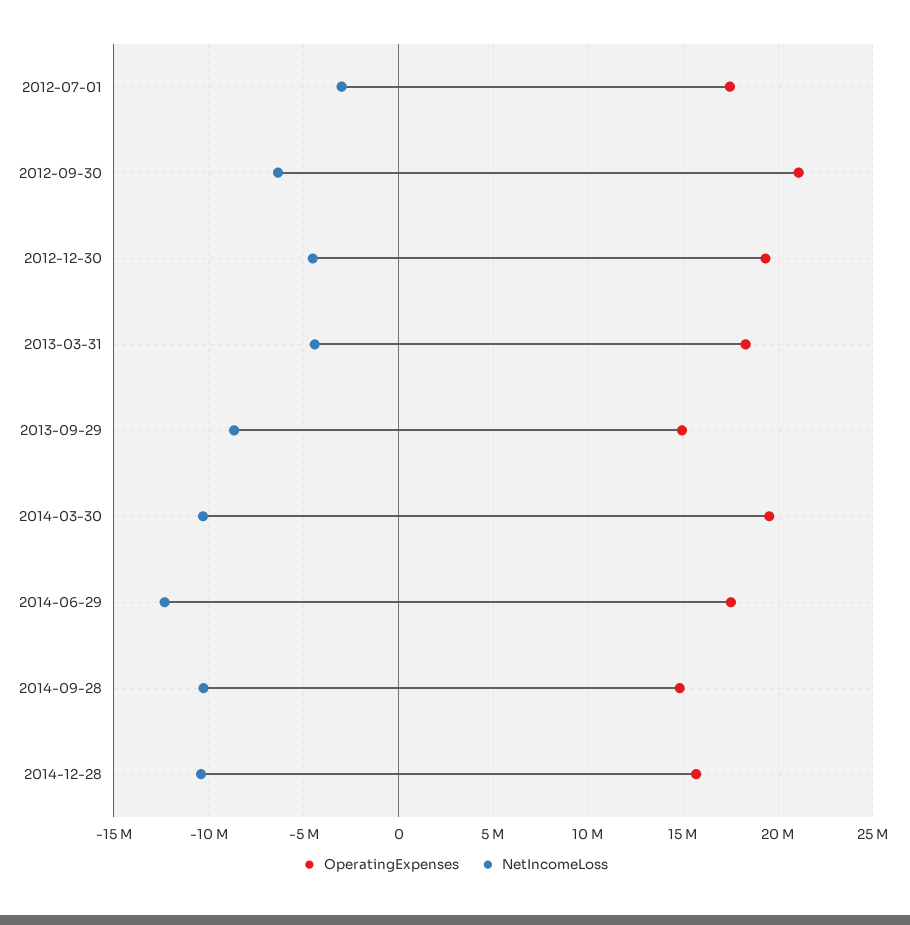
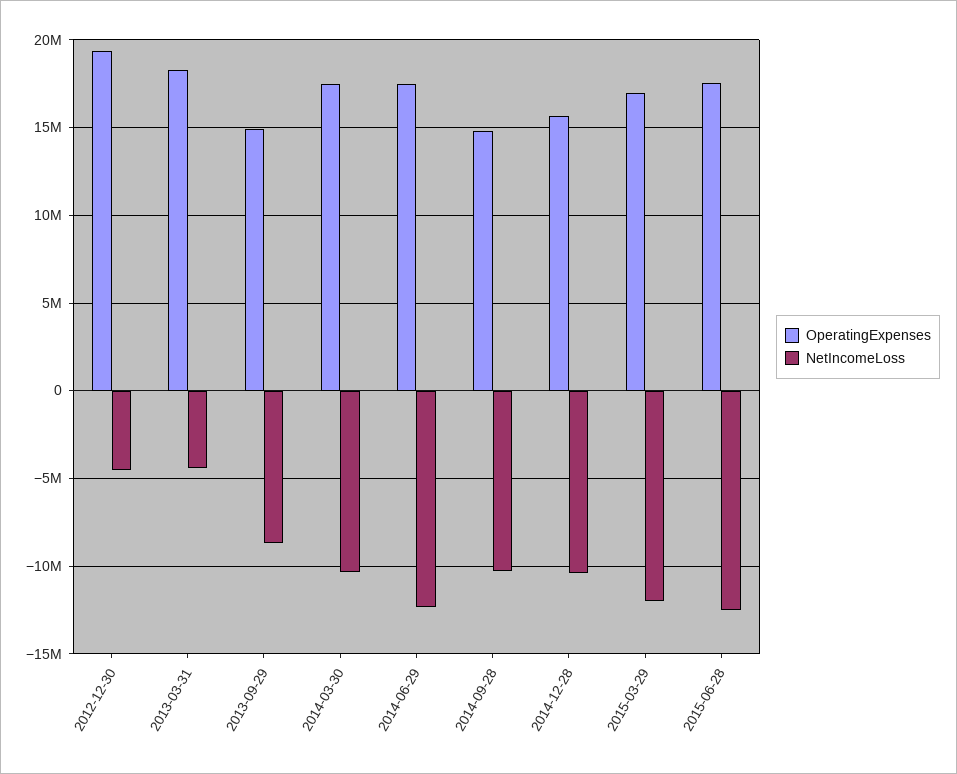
OperatingExpenses, 2012-07-01: 17500000 -> none
NetIncomeLoss, 2012-07-01: -3000000 -> none
OperatingExpenses, 2012-09-30: 21000000 -> none
NetIncomeLoss, 2012-09-30: -6500000 -> none
OperatingExpenses, 2014-03-30: 19500000 -> 17500000
OperatingExpenses, 2015-03-29: none -> 17000000
NetIncomeLoss, 2015-03-29: none -> -12000000
OperatingExpenses, 2015-06-28: none -> 17500000
NetIncomeLoss, 2015-06-28: none -> -12500000

